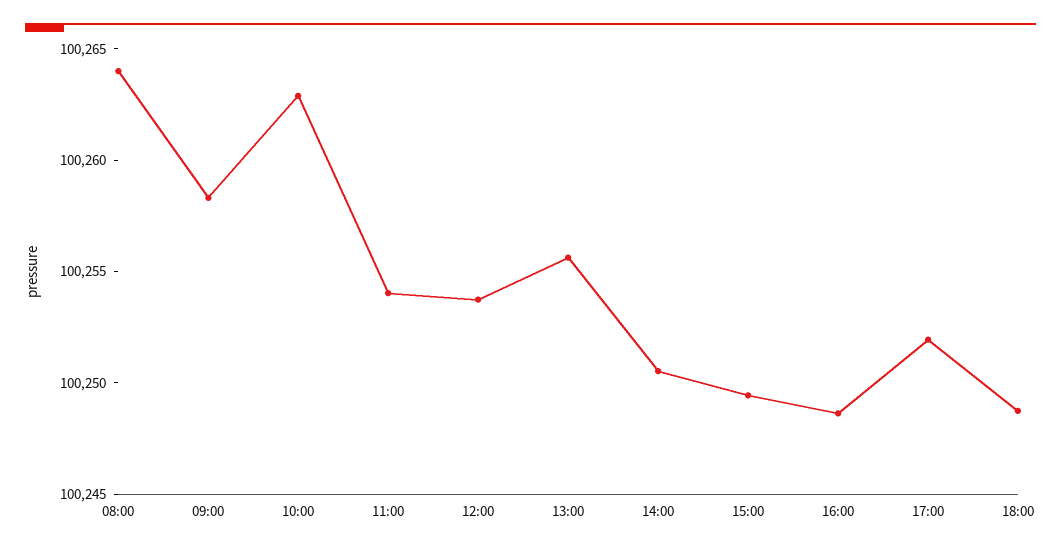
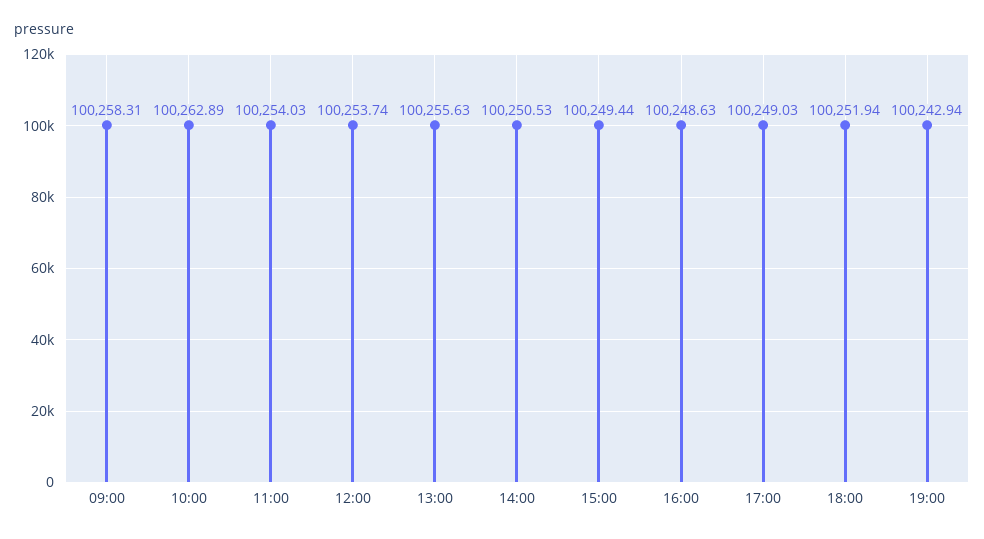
08:00: 100264 -> none
17:00: 100252 -> 100249.03
18:00: 100249 -> 100251.94
19:00: none -> 100242.94

